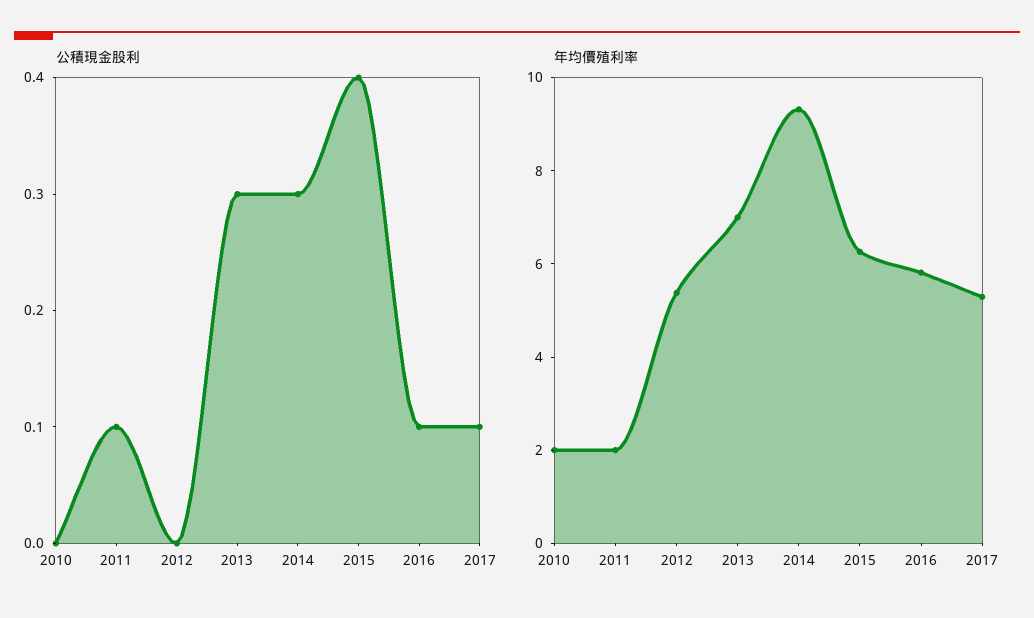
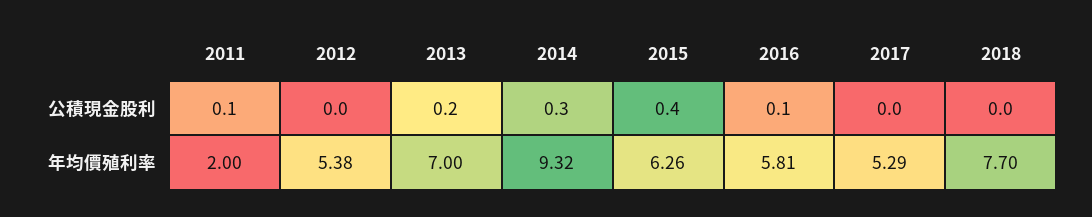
公積現金股利, 2010: 0 -> none
公積現金股利, 2013: 0.3 -> 0.2
公積現金股利, 2017: 0.1 -> 0
年均價殖利率, 2010: 2 -> none
公積現金股利, 2018: none -> 0
年均價殖利率, 2018: none -> 7.7

